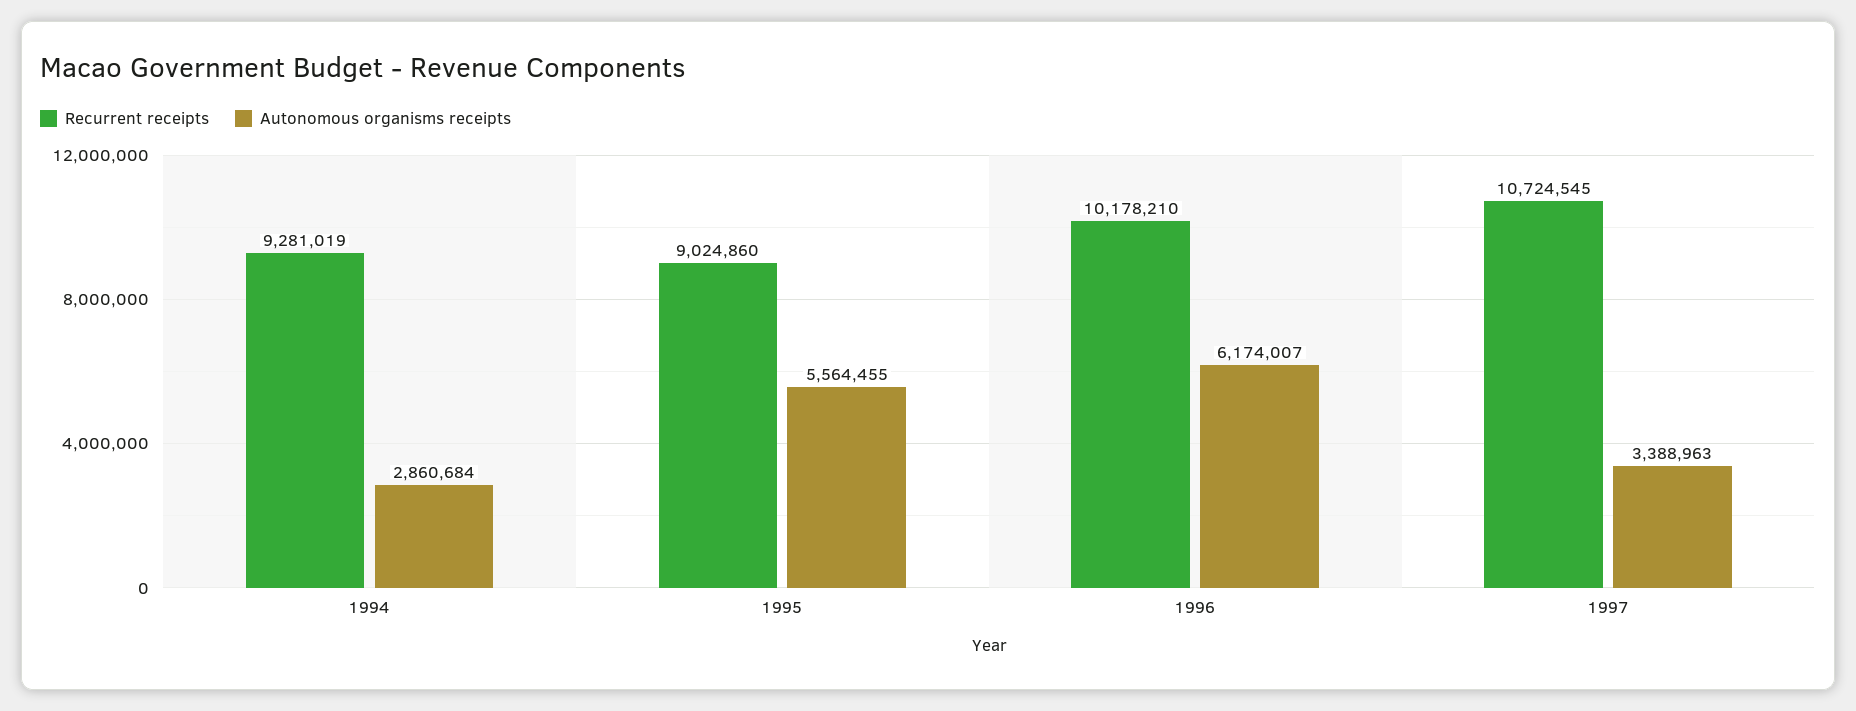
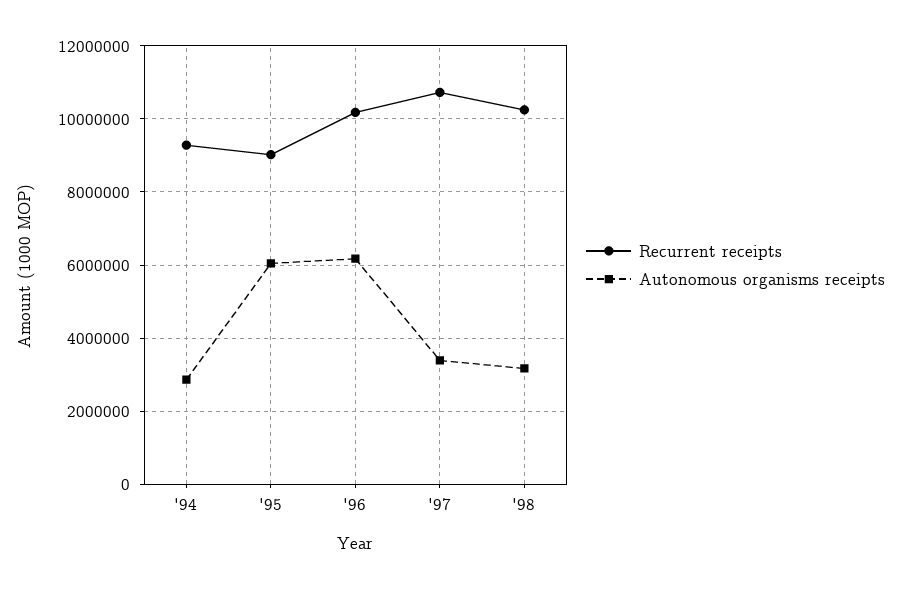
Autonomous organisms receipts, 1995: 5564455 -> 6000000
Recurrent receipts, '98: none -> 10200000
Autonomous organisms receipts, '98: none -> 3200000

